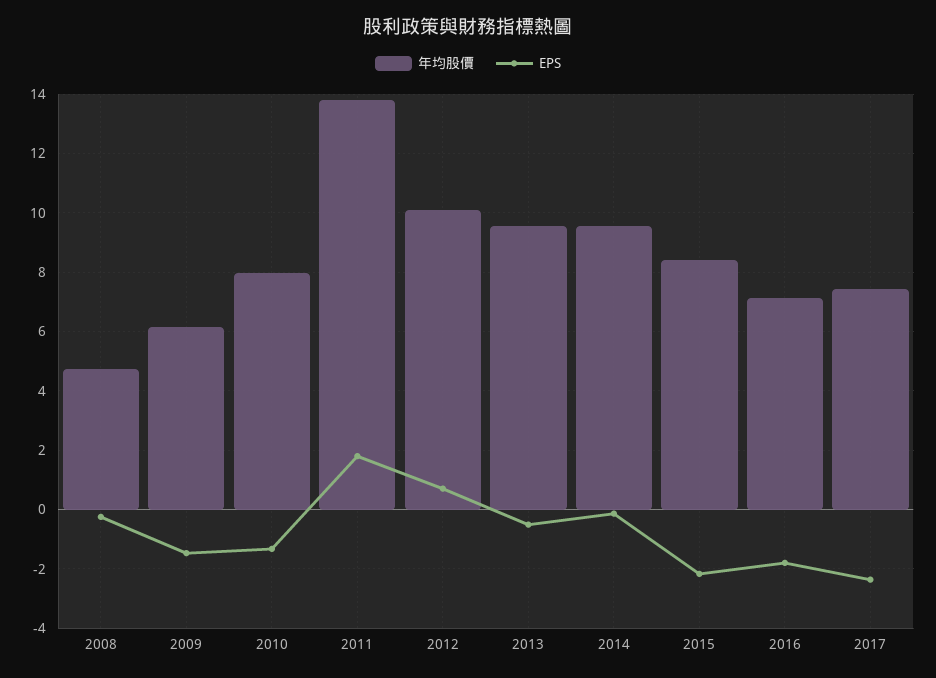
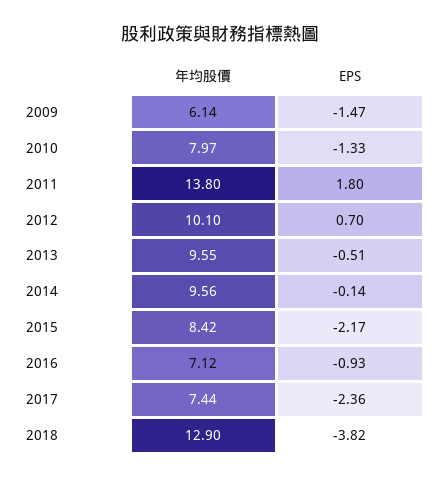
年均股價, 2008: 4.75 -> none
EPS, 2008: -0.25 -> none
EPS, 2016: -1.75 -> -0.93
年均股價, 2018: none -> 12.9
EPS, 2018: none -> -3.82

